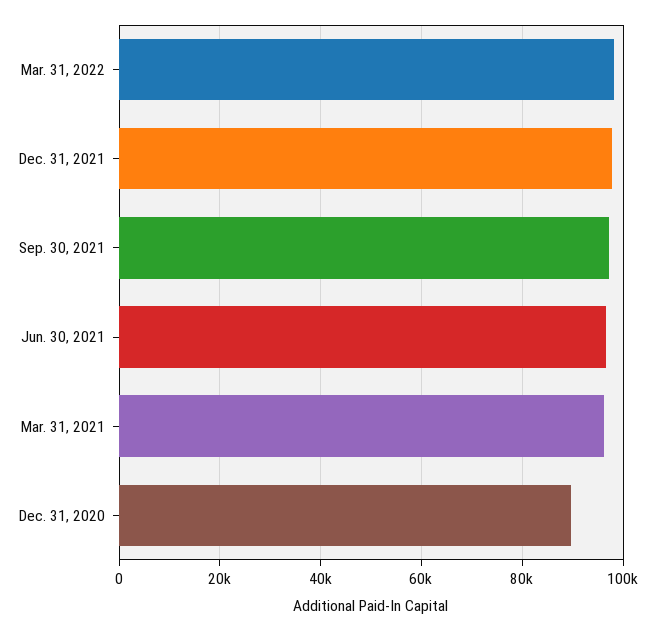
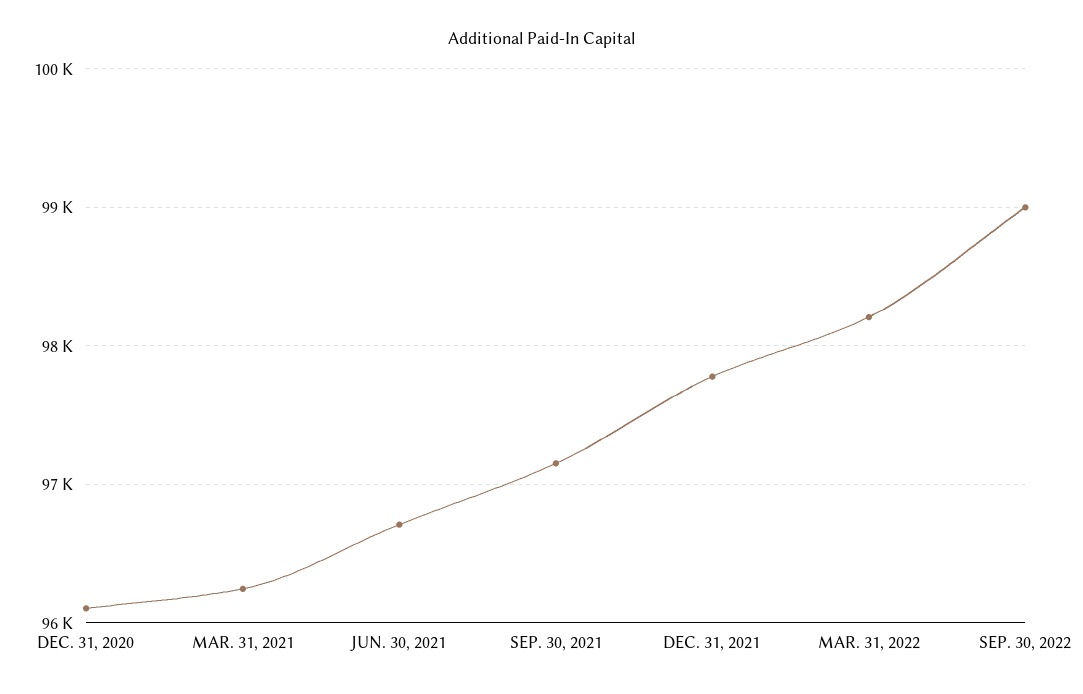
Dec. 31, 2020: 90000 -> 96100
SEP. 30, 2022: none -> 99000

